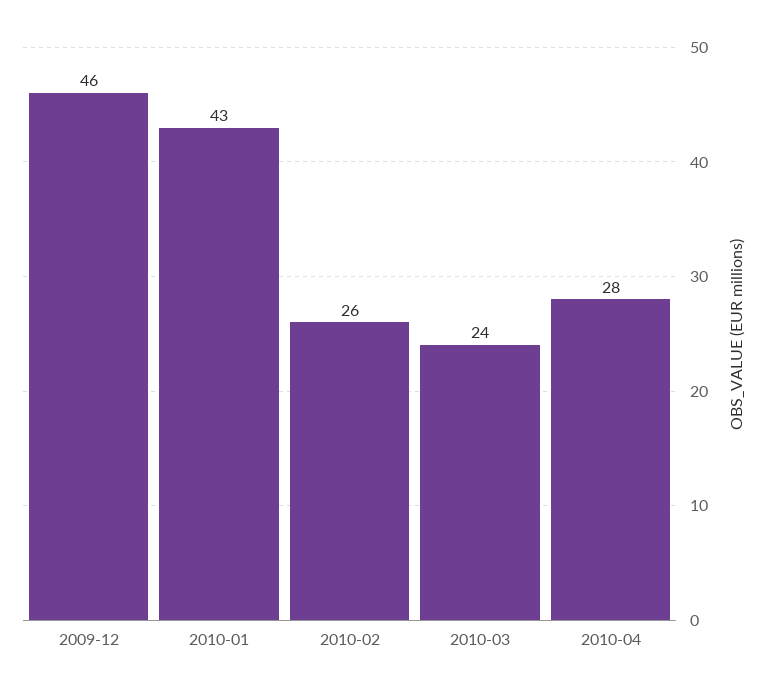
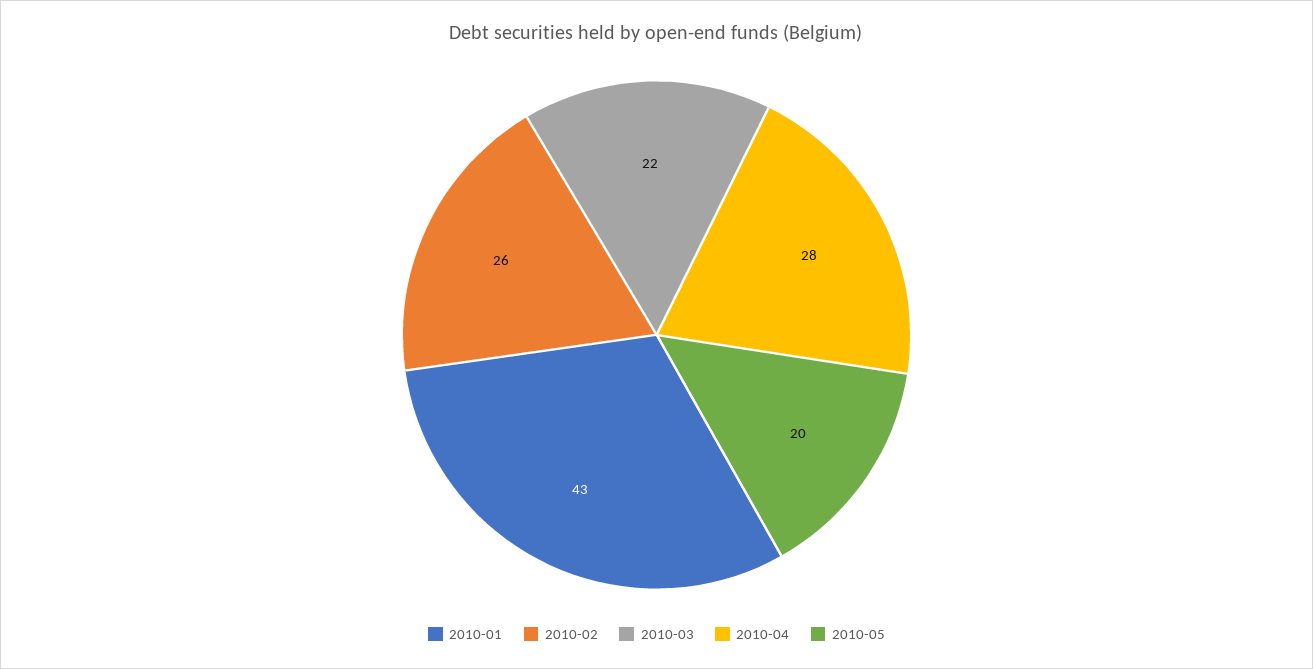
2009-12: 46 -> none
2010-03: 24 -> 22
2010-05: none -> 20

